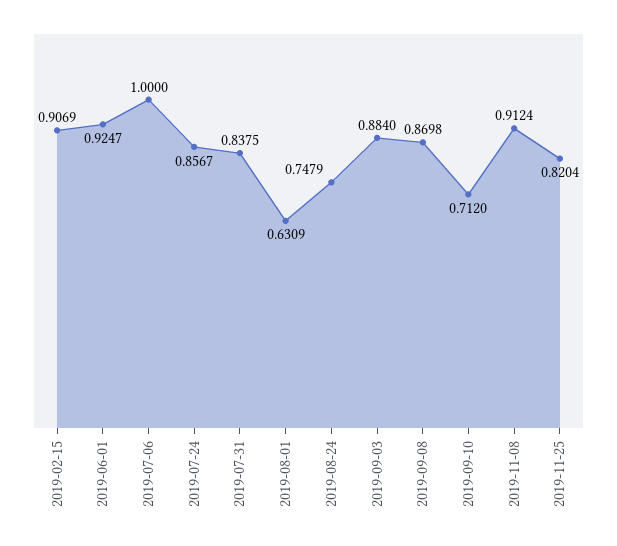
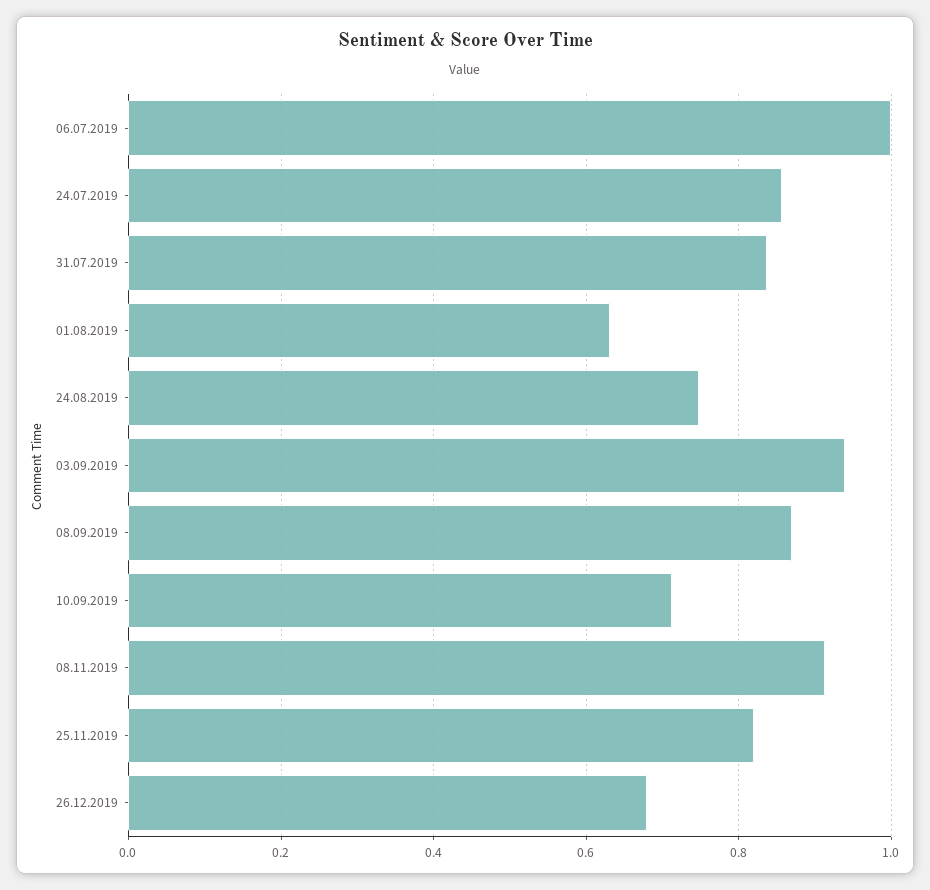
2019-02-15: 0.9069 -> none
2019-06-01: 0.9247 -> none
2019-09-03: 0.884 -> 0.94
26.12.2019: none -> 0.68

